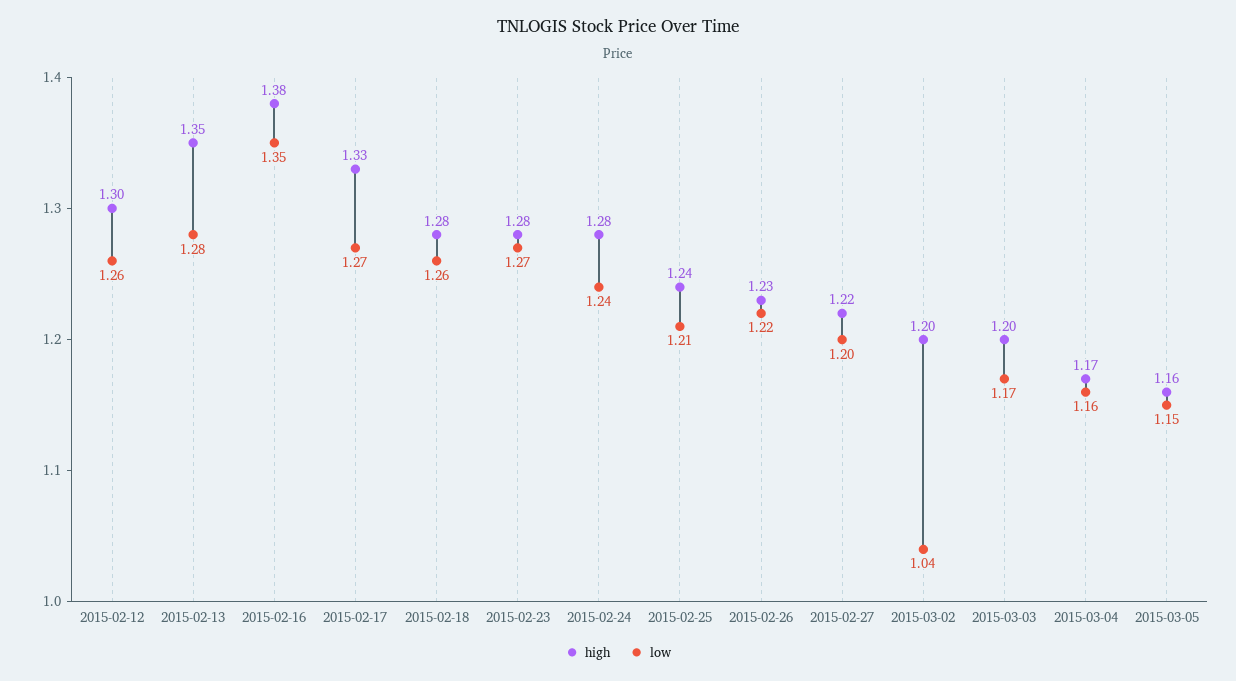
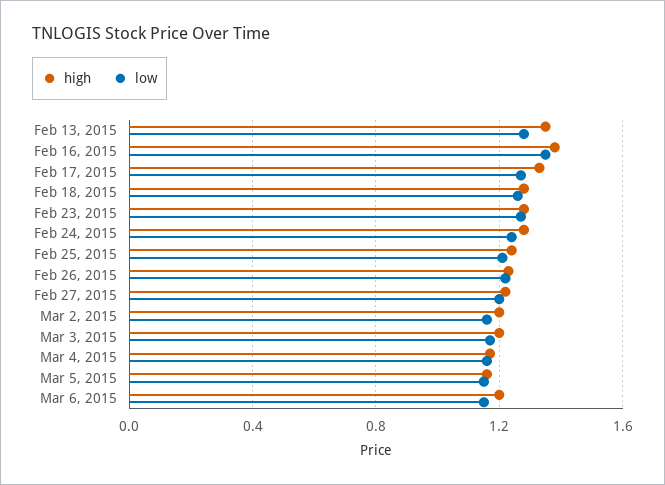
high, 2015-02-12: 1.3 -> none
low, 2015-02-12: 1.26 -> none
low, 2015-03-02: 1.04 -> 1.15
high, Mar 6, 2015: none -> 1.2
low, Mar 6, 2015: none -> 1.15

